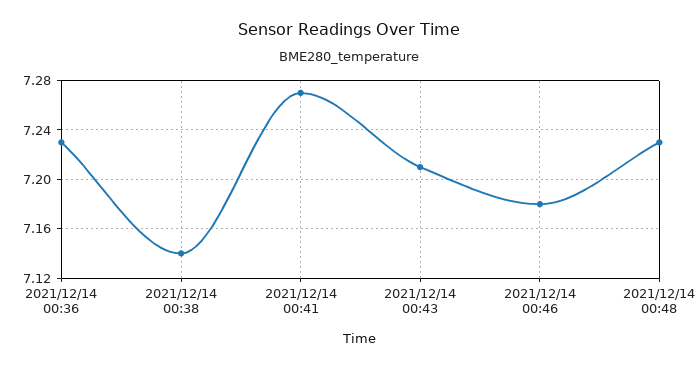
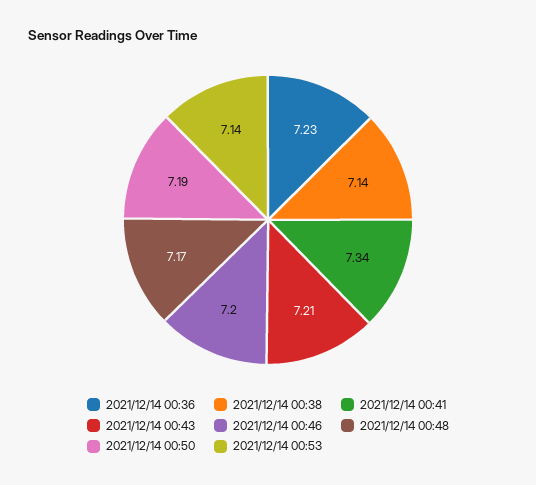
2021/12/14 00:41: 7.27 -> 7.34
2021/12/14 00:46: 7.18 -> 7.2
2021/12/14 00:48: 7.23 -> 7.17
2021/12/14 00:50: none -> 7.19
2021/12/14 00:53: none -> 7.14

